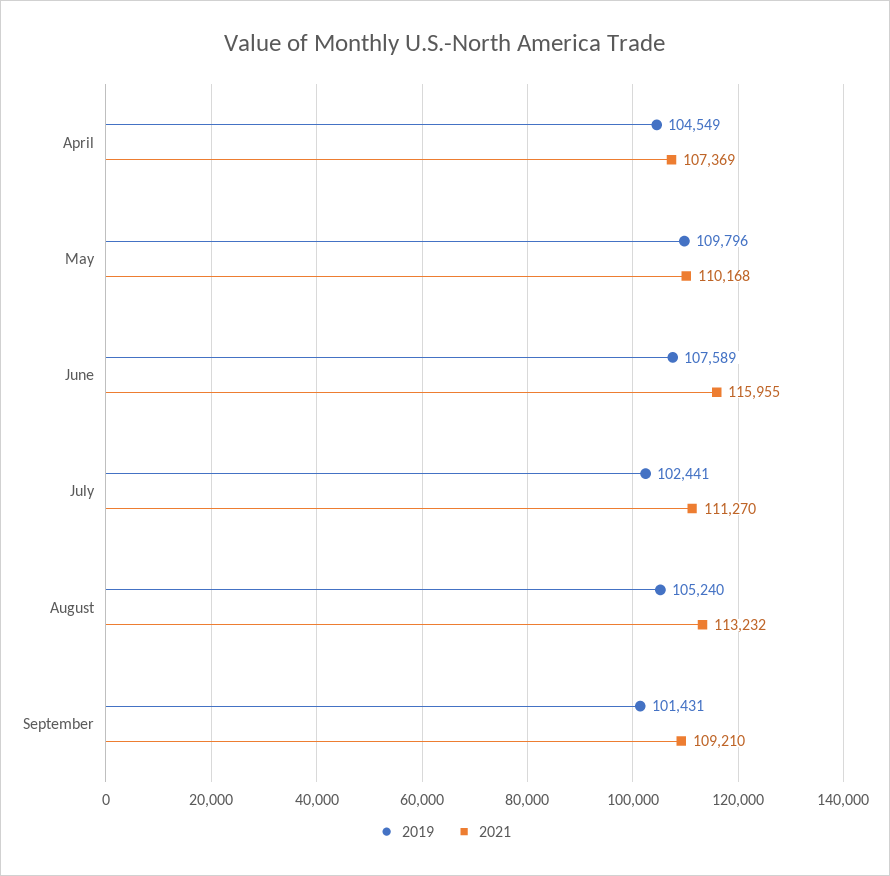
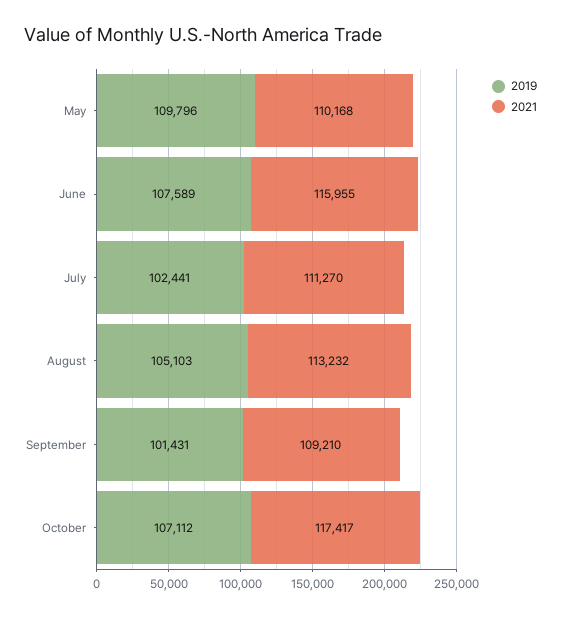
2019, April: 104549 -> none
2021, April: 107369 -> none
2019, August: 105240 -> 105103
2019, October: none -> 107112
2021, October: none -> 117417

